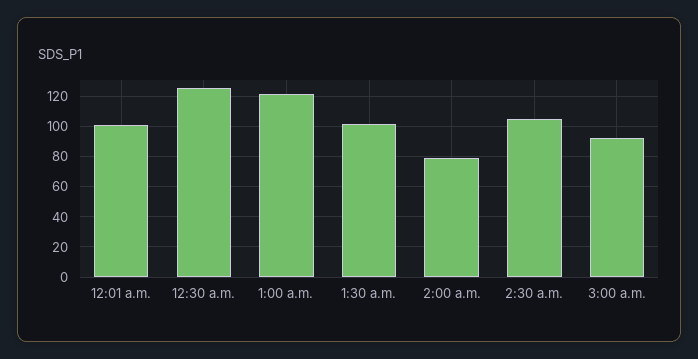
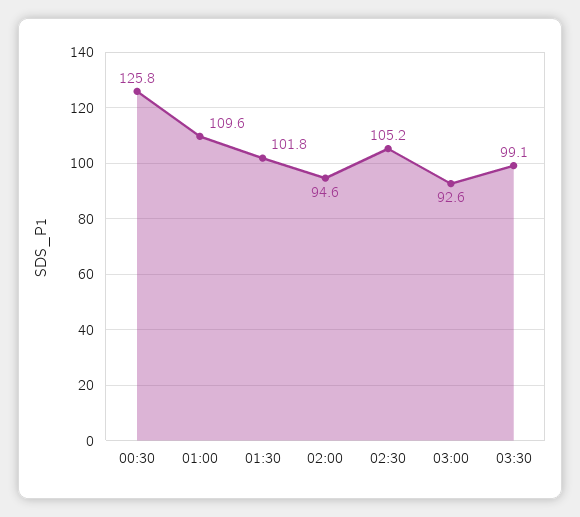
12:01 a.m.: 100 -> none
1:00 a.m.: 120 -> 109.6
2:00 a.m.: 80 -> 94.6
03:30: none -> 99.1

